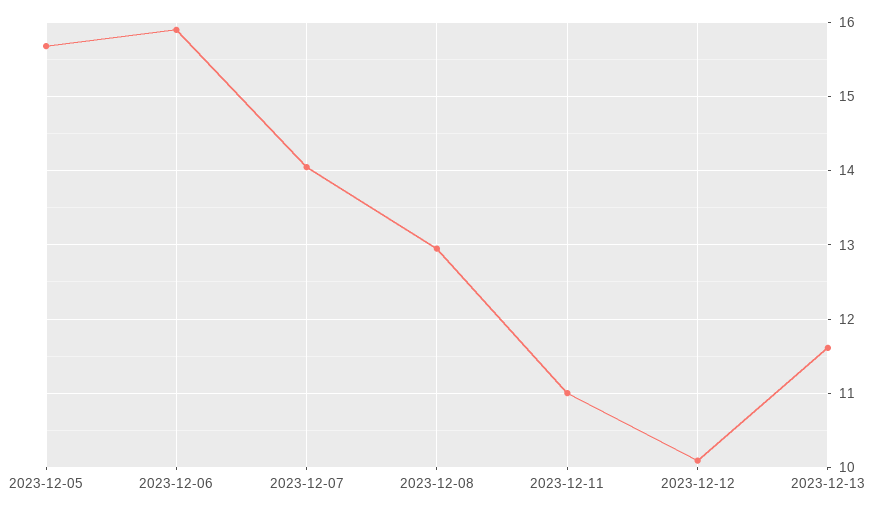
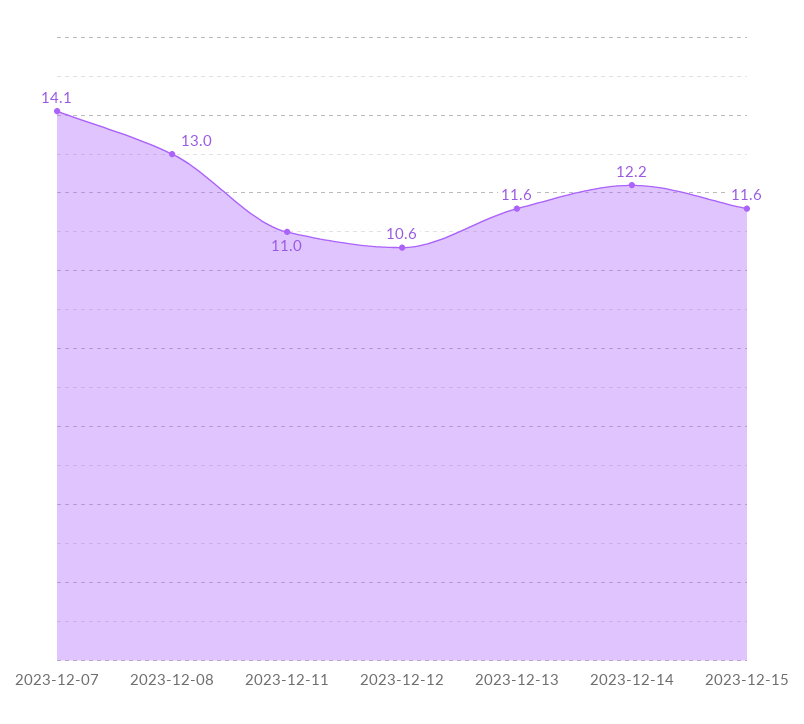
2023-12-05: 15.7 -> none
2023-12-06: 15.9 -> none
2023-12-12: 10.1 -> 10.6
2023-12-14: none -> 12.2
2023-12-15: none -> 11.6

